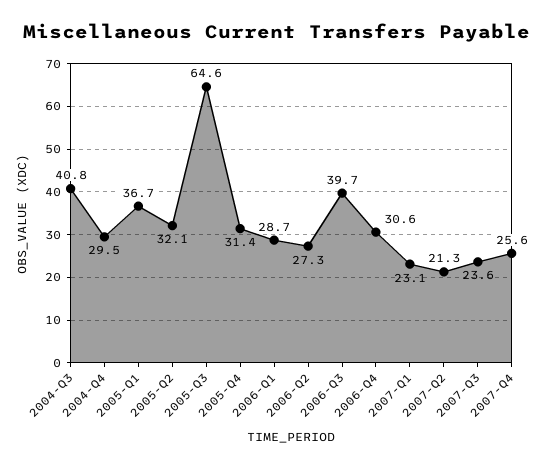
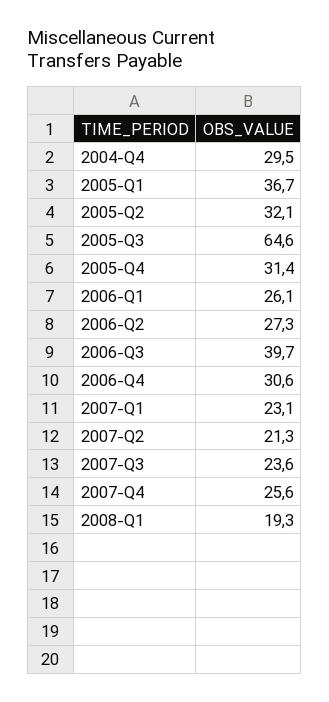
2004-Q3: 40.8 -> none
2006-Q1: 28.7 -> 26.1
2008-Q1: none -> 19.3

